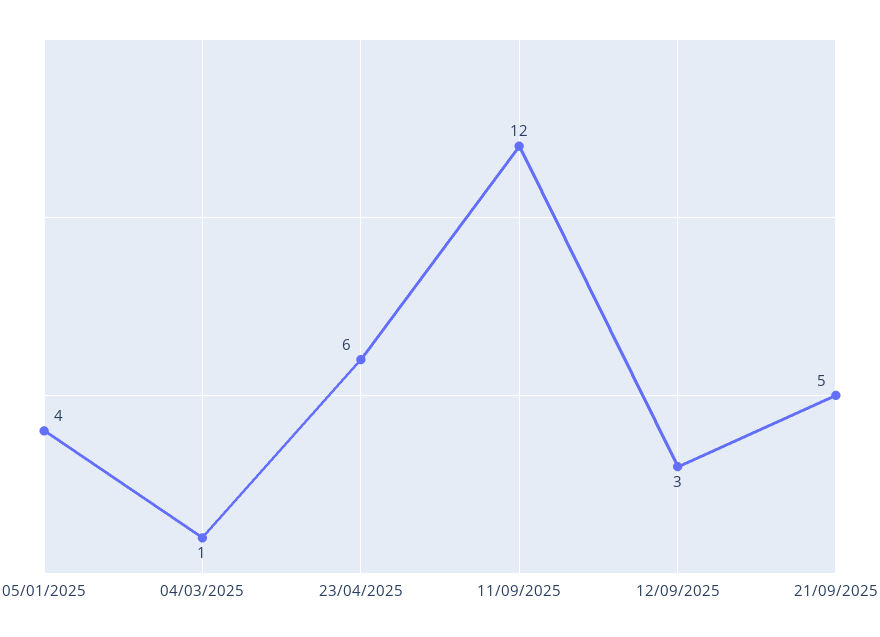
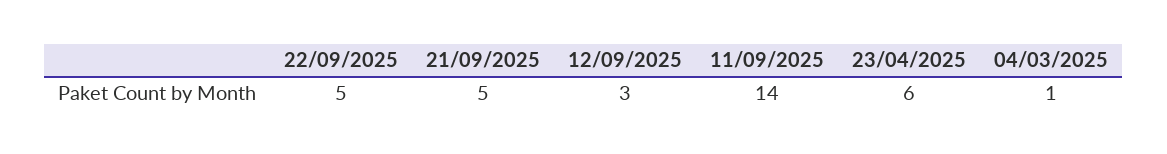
05/01/2025: 4 -> none
11/09/2025: 12 -> 14
22/09/2025: none -> 5

